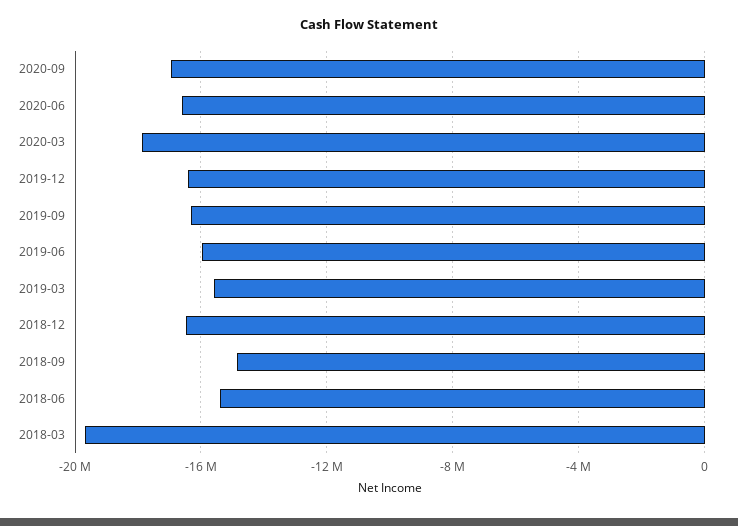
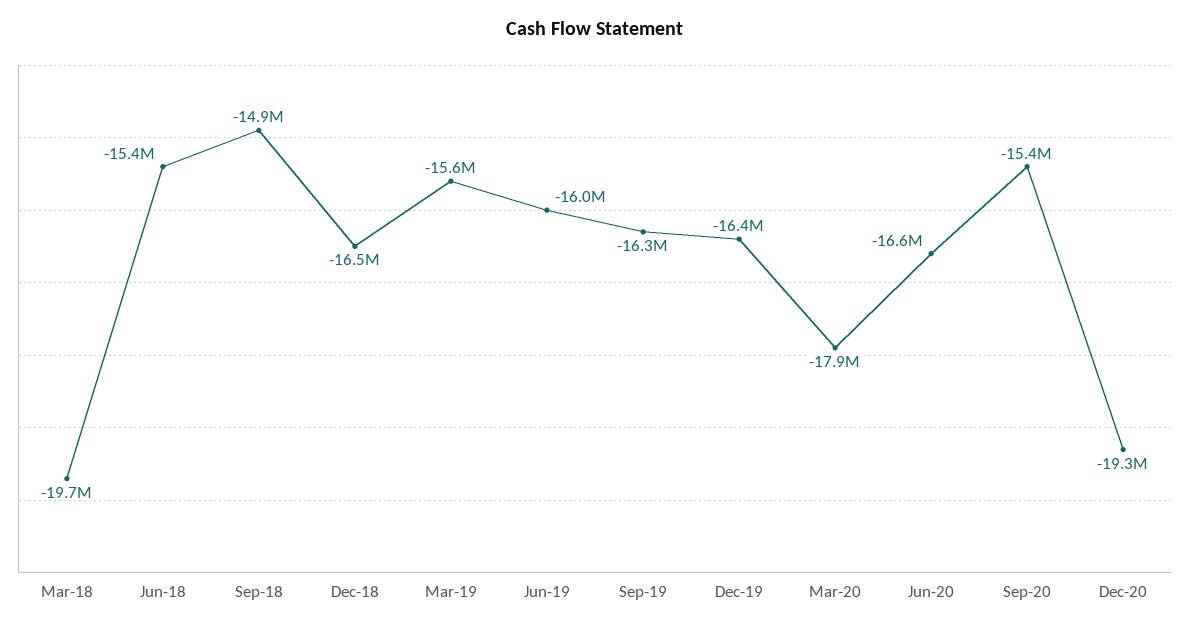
2020-09: -17000000 -> -15400000
Dec-20: none -> -19300000

